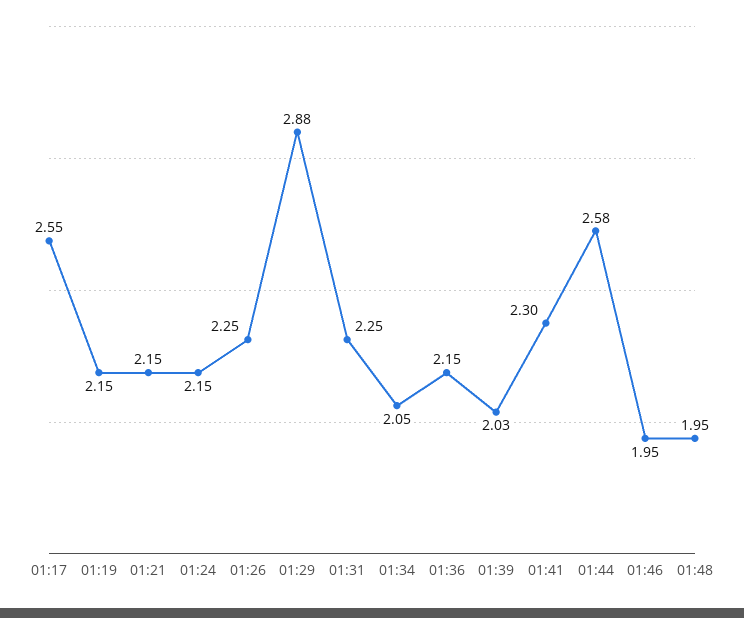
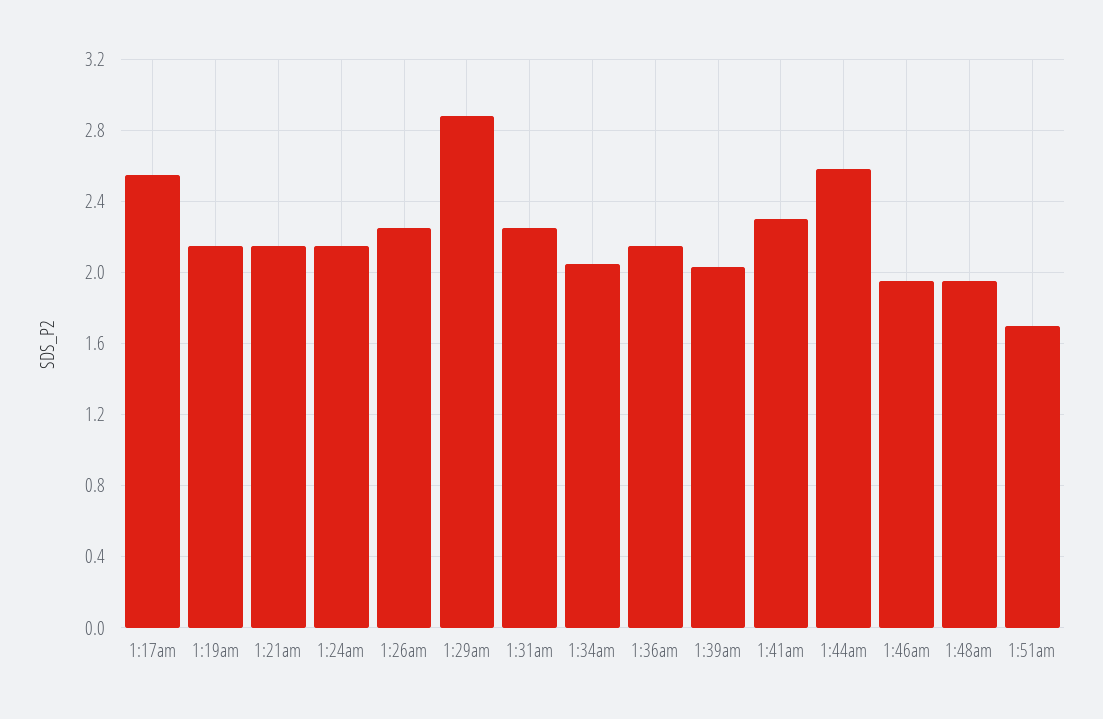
1:51am: none -> 1.7

